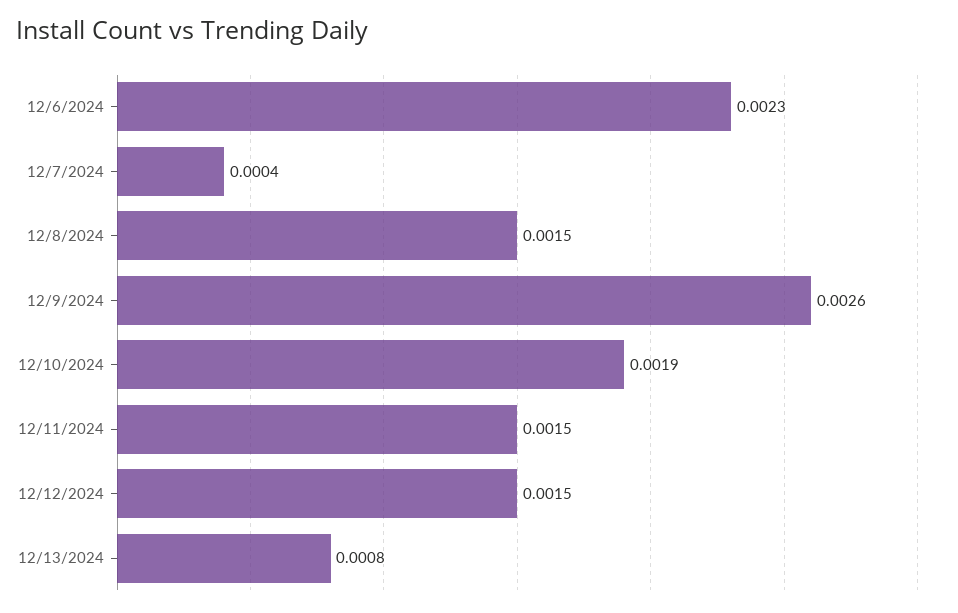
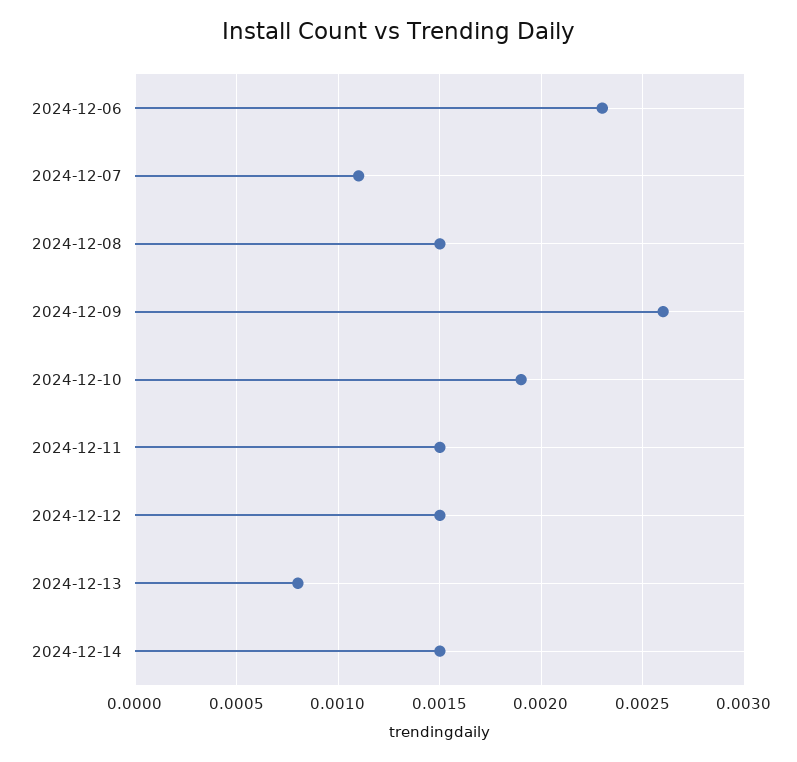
12/7/2024: 0.0004 -> 0.0011
2024-12-14: none -> 0.0015

